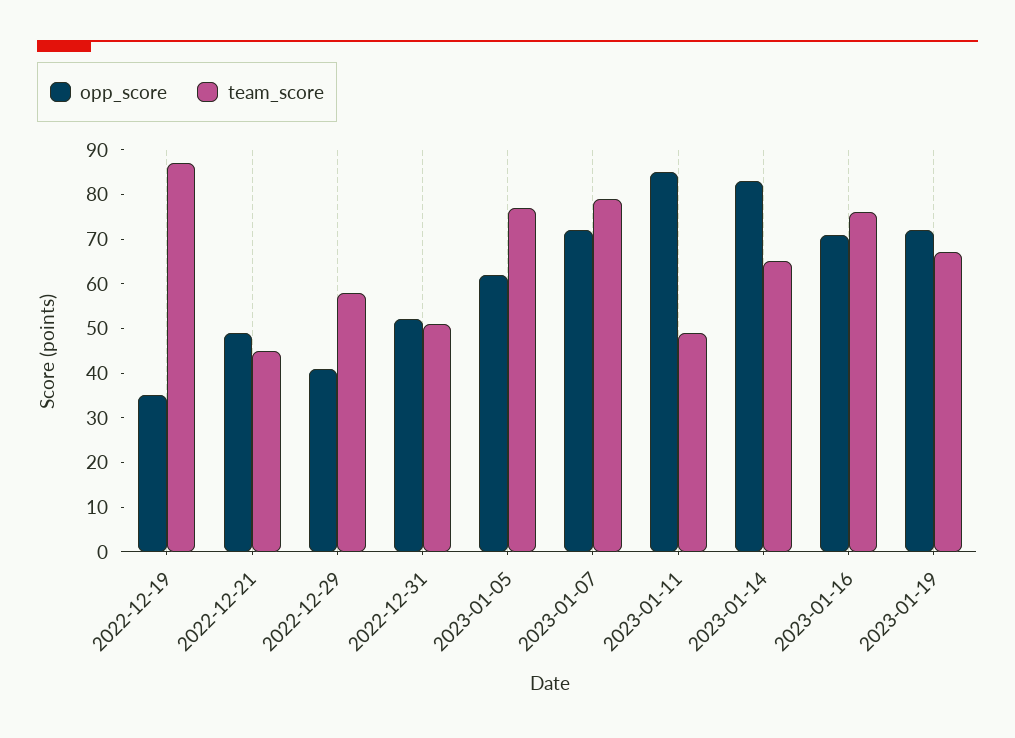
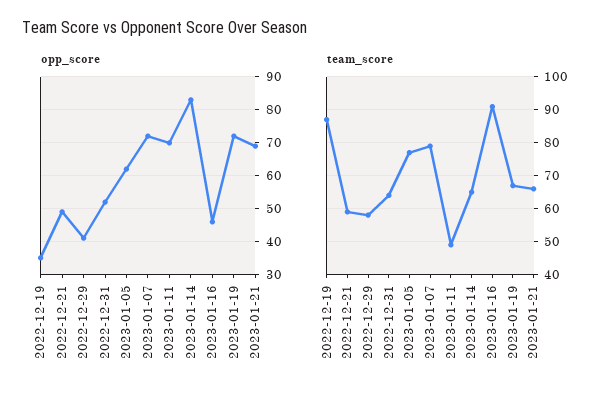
team_score, 2022-12-21: 45 -> 60
team_score, 2022-12-31: 50 -> 65
opp_score, 2023-01-11: 85 -> 70
opp_score, 2023-01-16: 70 -> 45
team_score, 2023-01-16: 75 -> 90
opp_score, 2023-01-21: none -> 70
team_score, 2023-01-21: none -> 65

